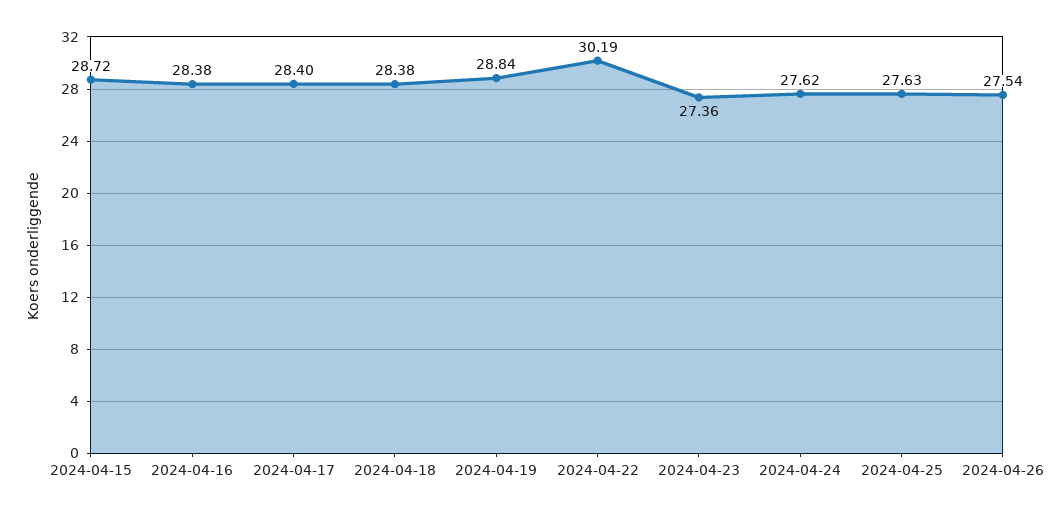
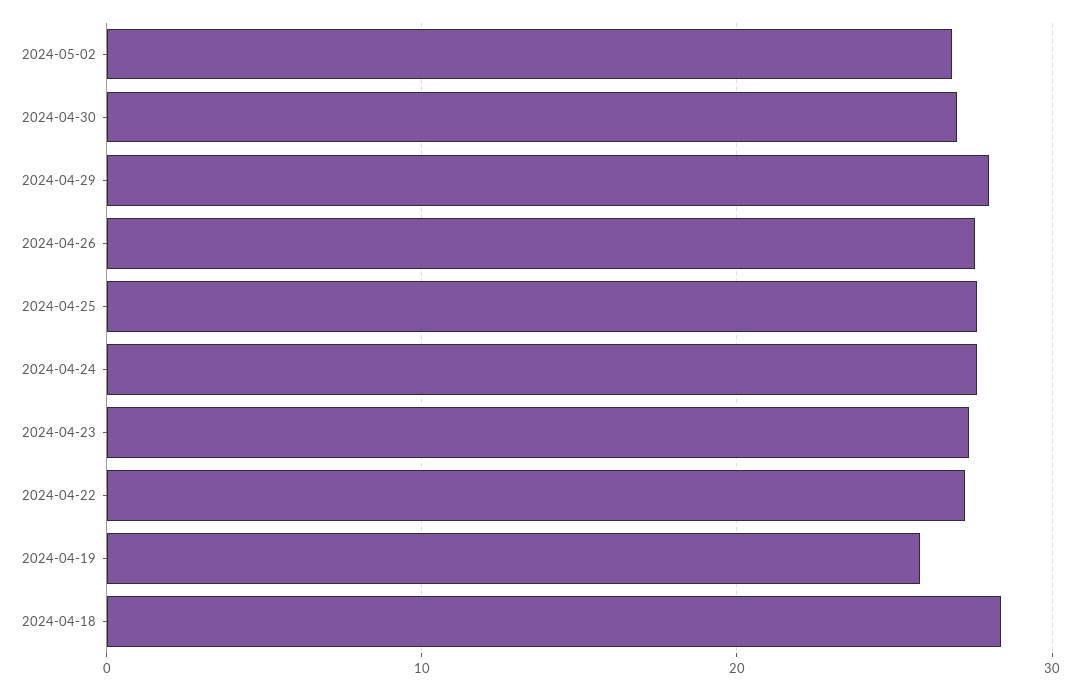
2024-04-15: 28.72 -> none
2024-04-16: 28.38 -> none
2024-04-17: 28.4 -> none
2024-04-19: 28.84 -> 26
2024-04-22: 30.19 -> 27
2024-05-02: none -> 27
2024-04-30: none -> 27
2024-04-29: none -> 28

